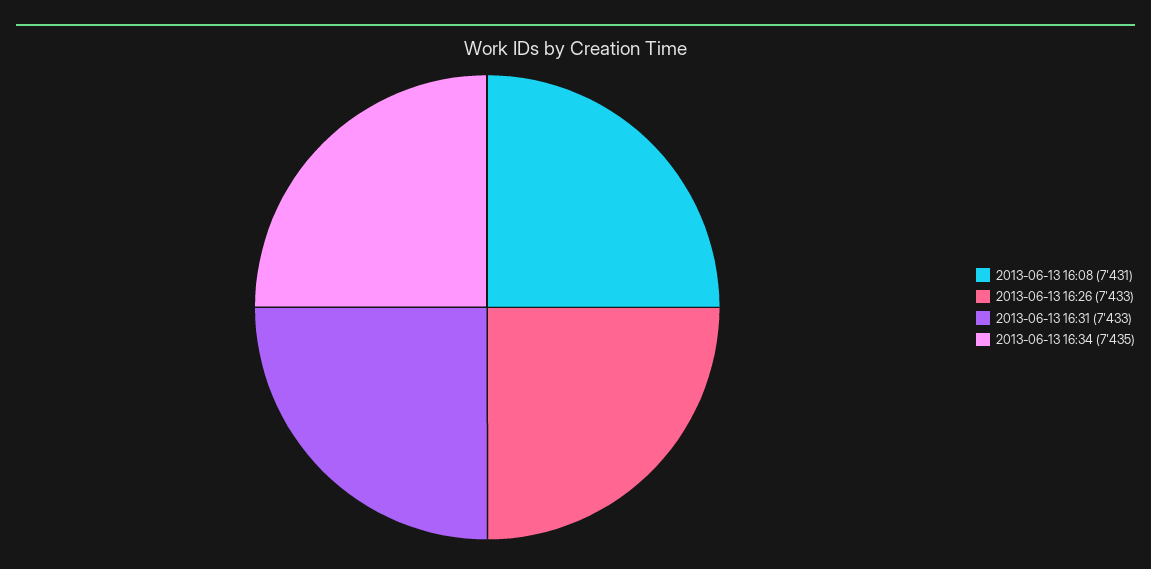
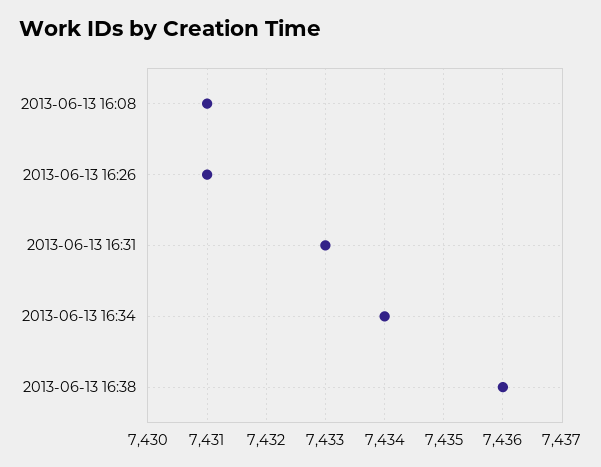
2013-06-13 16:26: 7433 -> 7431
2013-06-13 16:34: 7435 -> 7434
2013-06-13 16:38: none -> 7436

